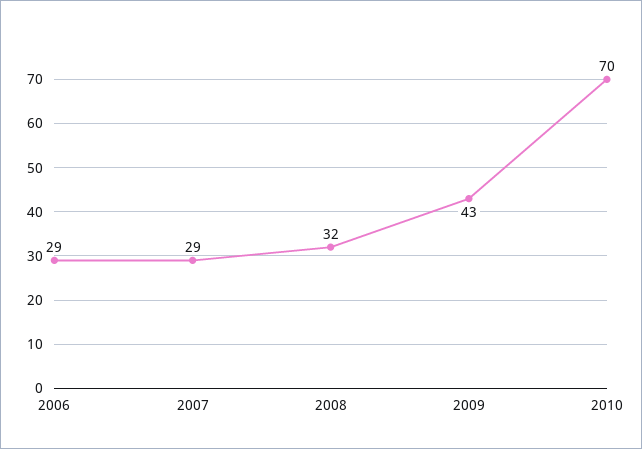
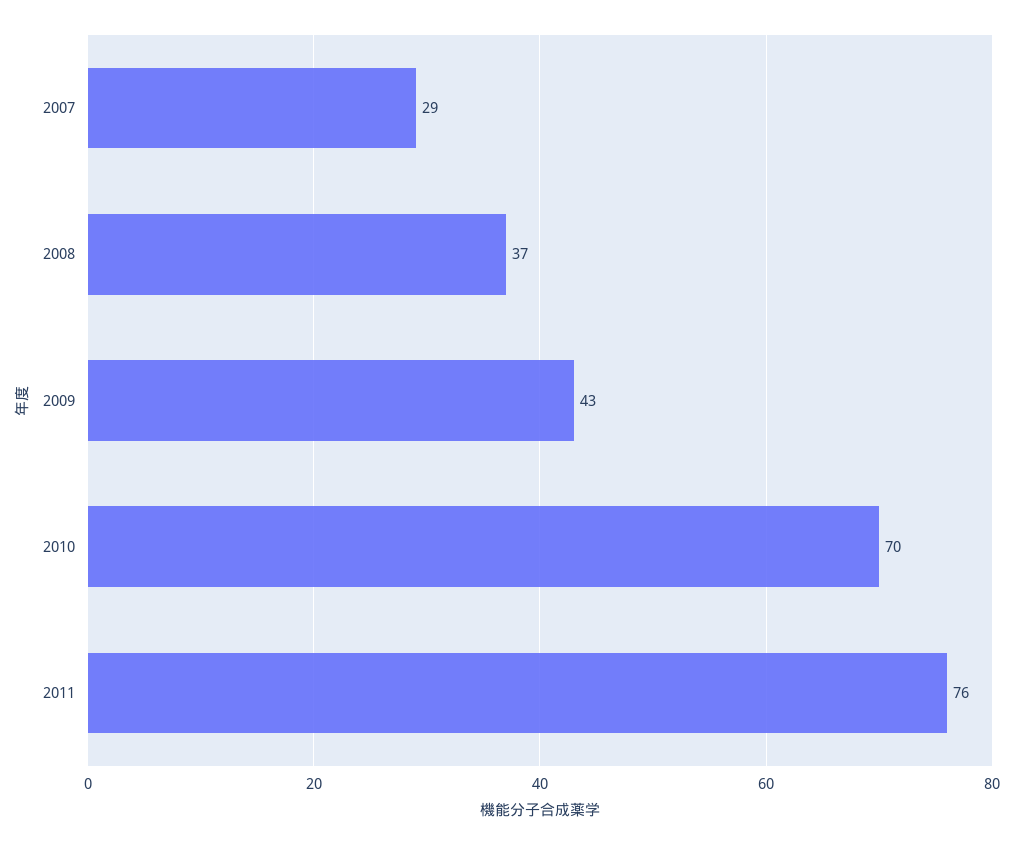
2006: 29 -> none
2008: 32 -> 37
2011: none -> 76

